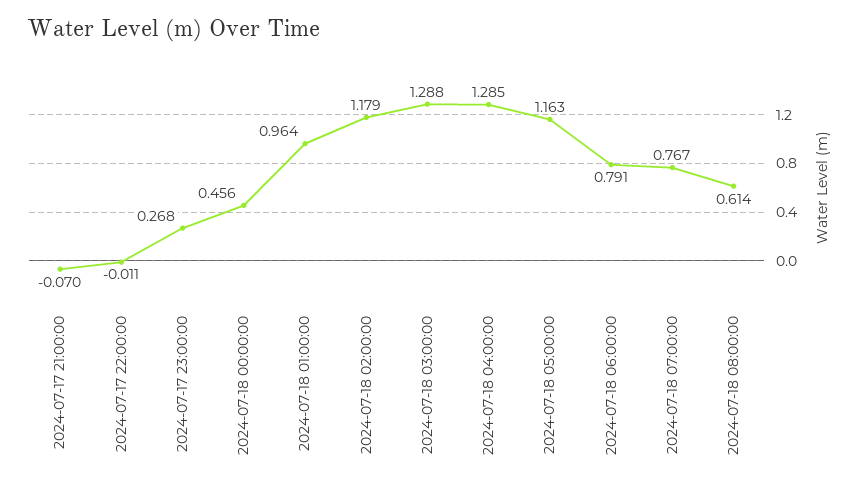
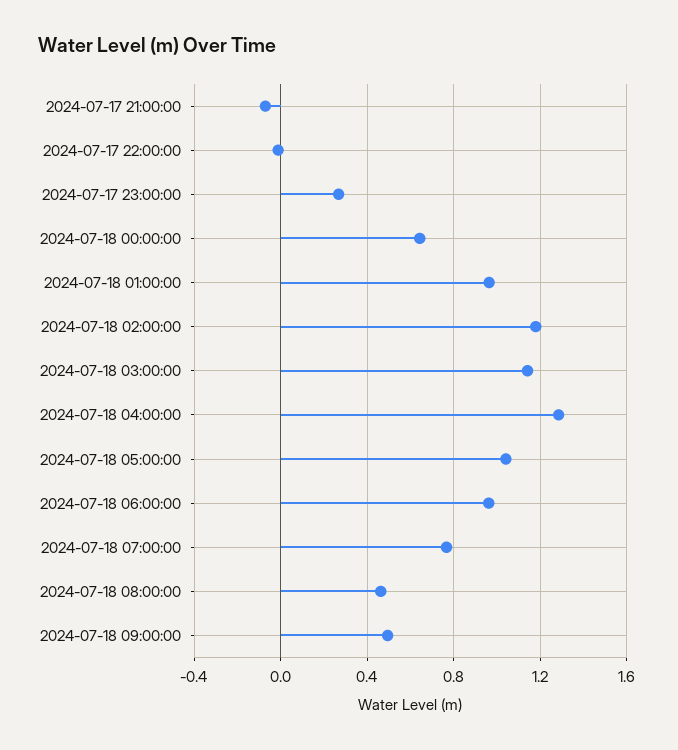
2024-07-18 00:00:00: 0.456 -> 0.65
2024-07-18 03:00:00: 1.288 -> 1.15
2024-07-18 05:00:00: 1.163 -> 1.05
2024-07-18 06:00:00: 0.791 -> 0.95
2024-07-18 08:00:00: 0.614 -> 0.45
2024-07-18 09:00:00: none -> 0.5

